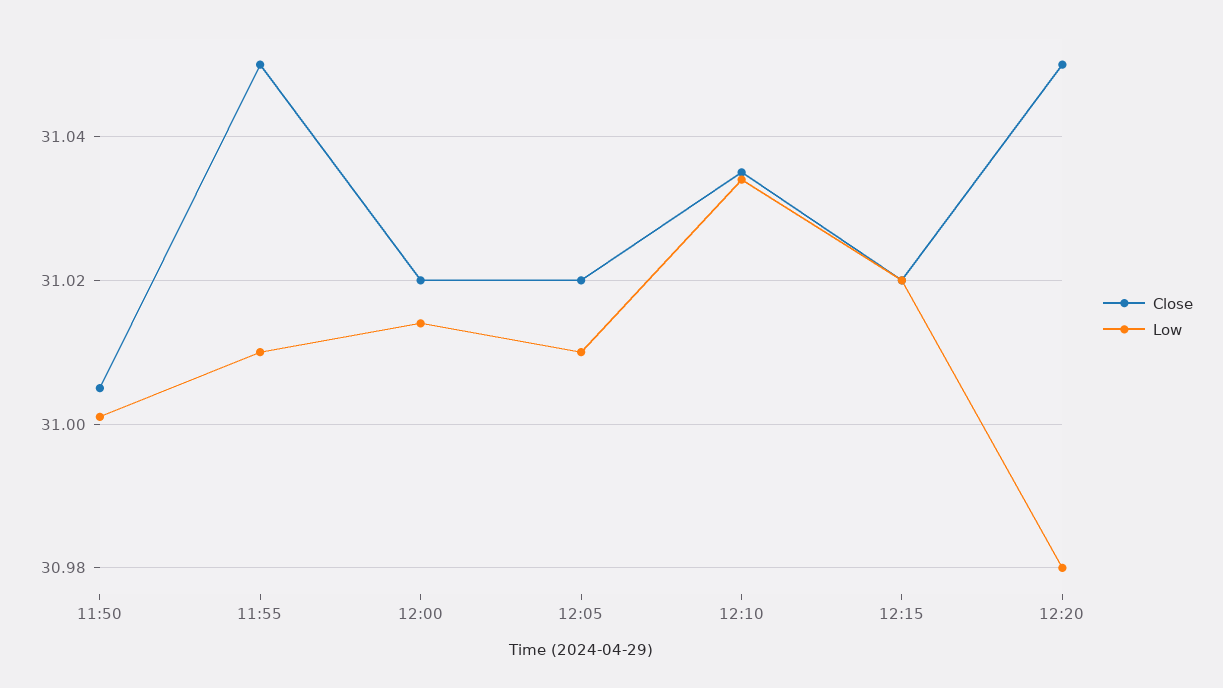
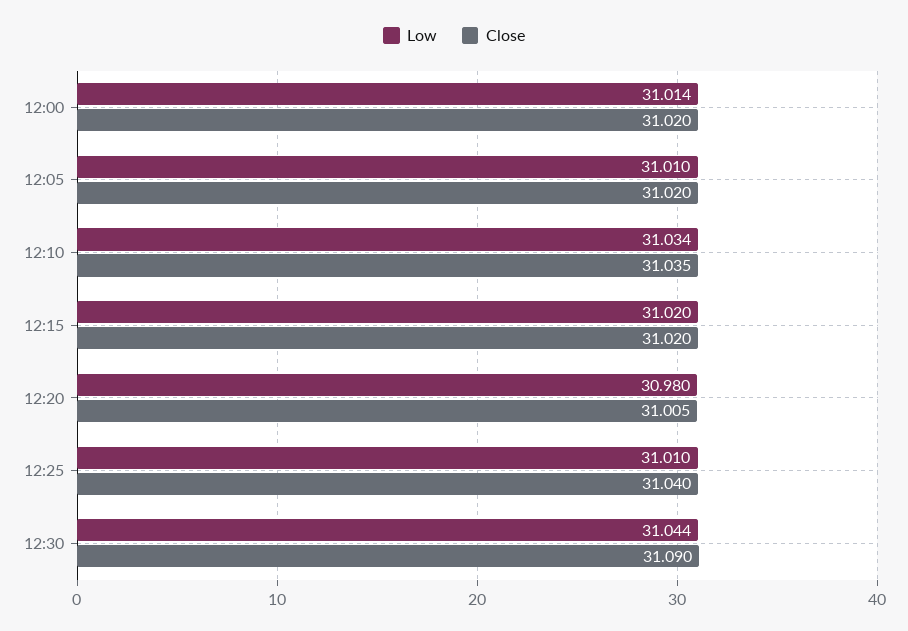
Close, 11:50: 31.005 -> none
Low, 11:50: 31 -> none
Close, 11:55: 31.05 -> none
Low, 11:55: 31.01 -> none
Close, 12:20: 31.05 -> 31.005
Low, 12:25: none -> 31.01
Close, 12:25: none -> 31.04
Low, 12:30: none -> 31.044
Close, 12:30: none -> 31.09

